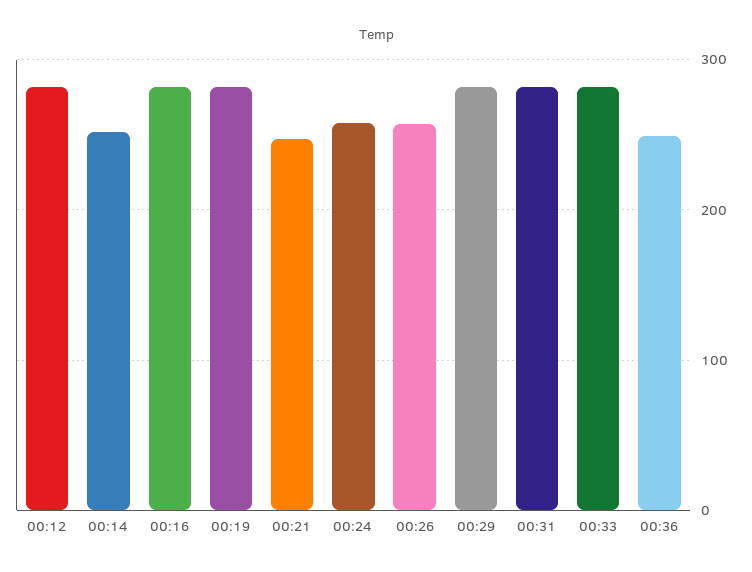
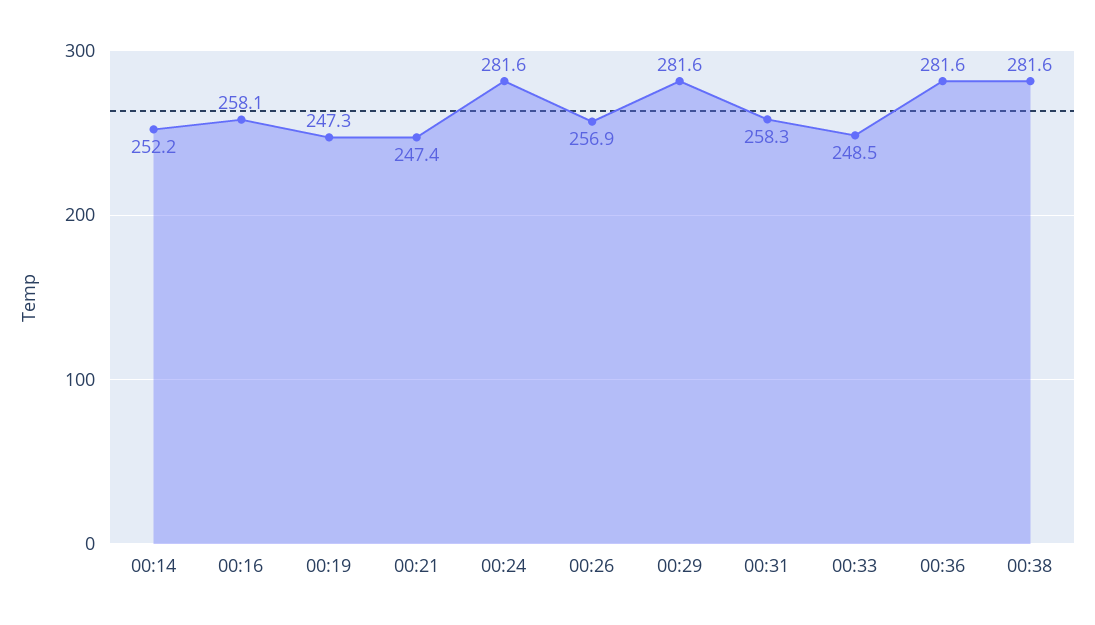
00:12: 280 -> none
00:16: 280 -> 258.1
00:19: 280 -> 247.3
00:24: 260 -> 281.6
00:31: 280 -> 258.3
00:33: 280 -> 248.5
00:36: 250 -> 281.6
00:38: none -> 281.6

